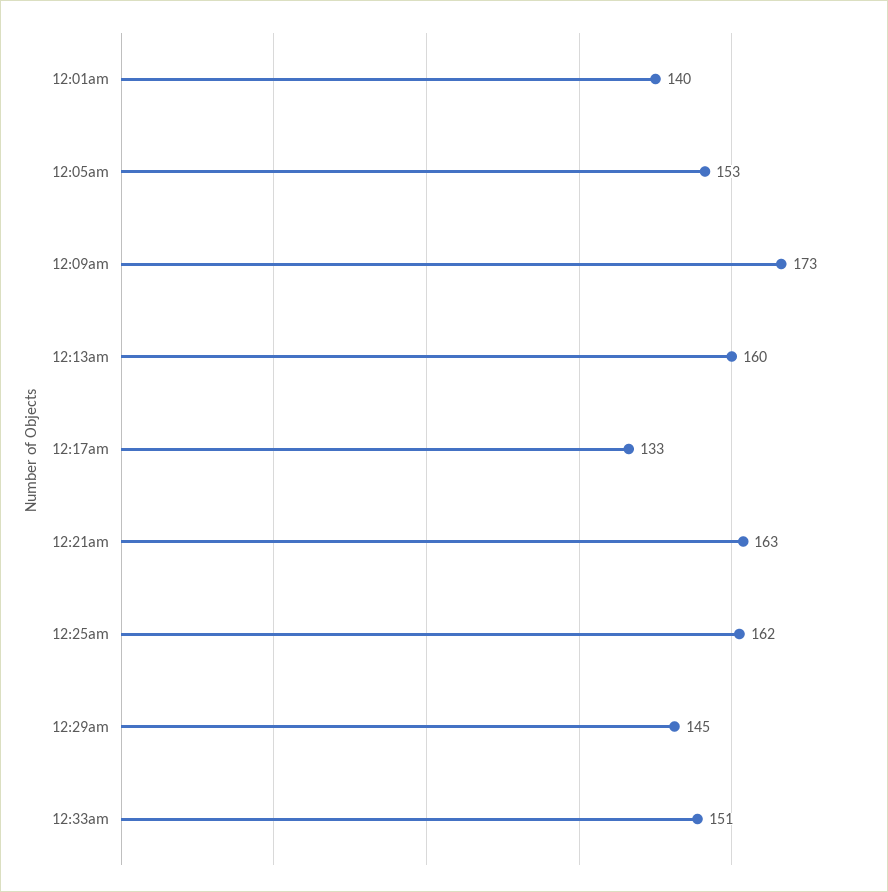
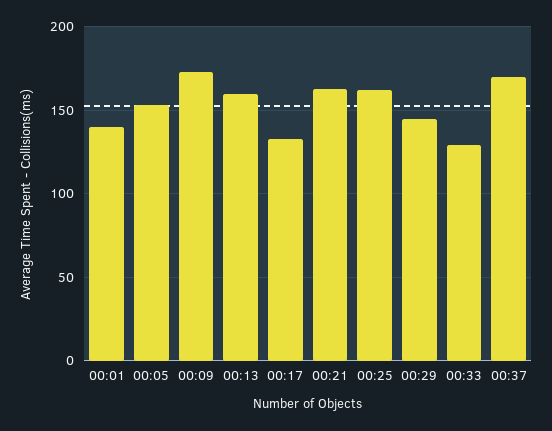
12:33am: 151 -> 130
00:37: none -> 170

